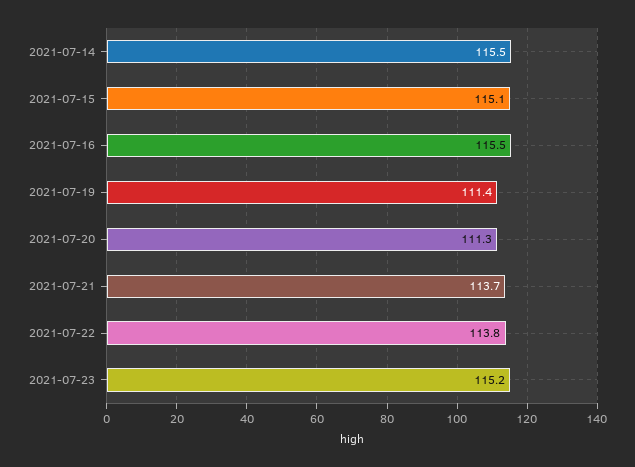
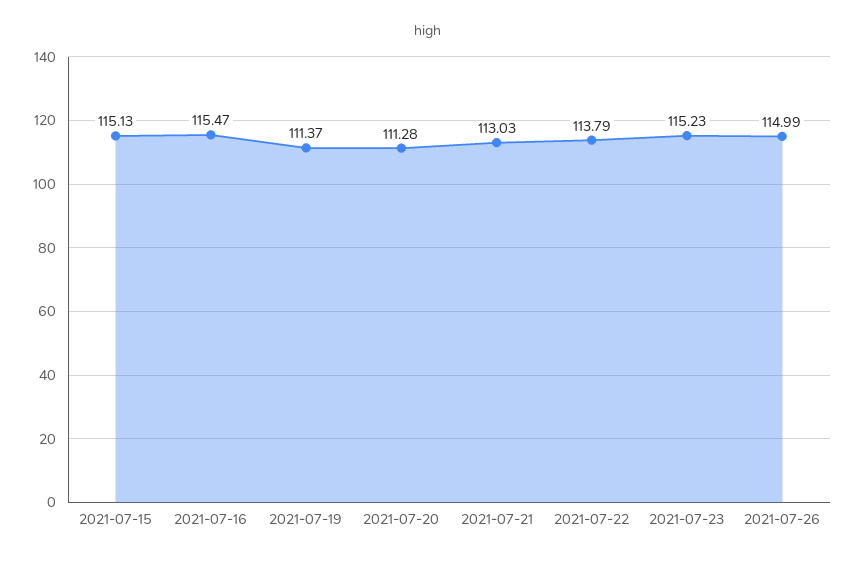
2021-07-14: 115.5 -> none
2021-07-21: 113.7 -> 113.03
2021-07-26: none -> 114.99

